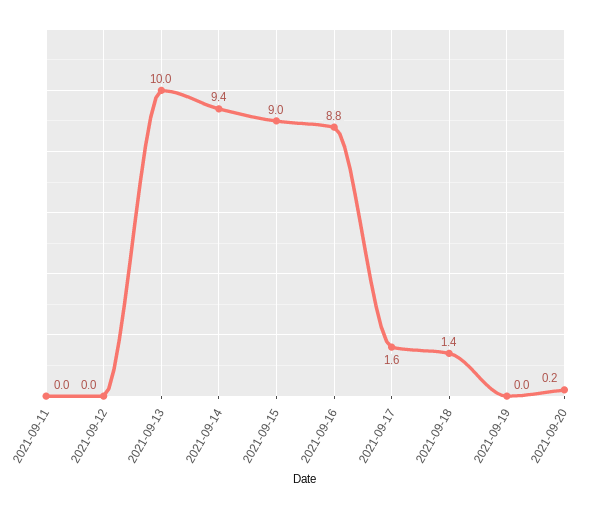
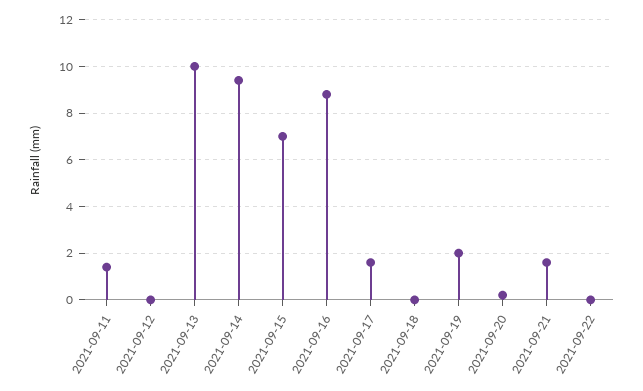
2021-09-11: 0 -> 1.5
2021-09-15: 9 -> 7
2021-09-18: 1.4 -> 0
2021-09-19: 0 -> 2
2021-09-21: none -> 1.5
2021-09-22: none -> 0

